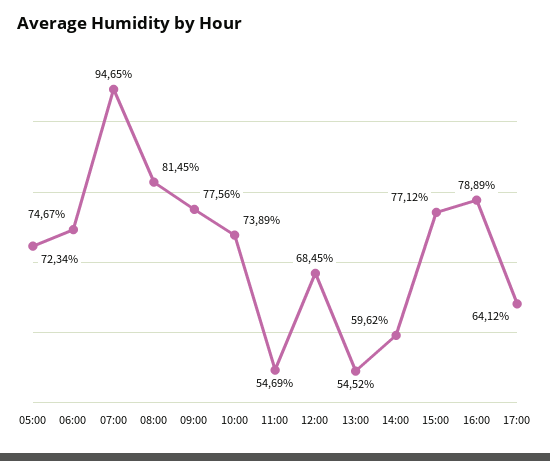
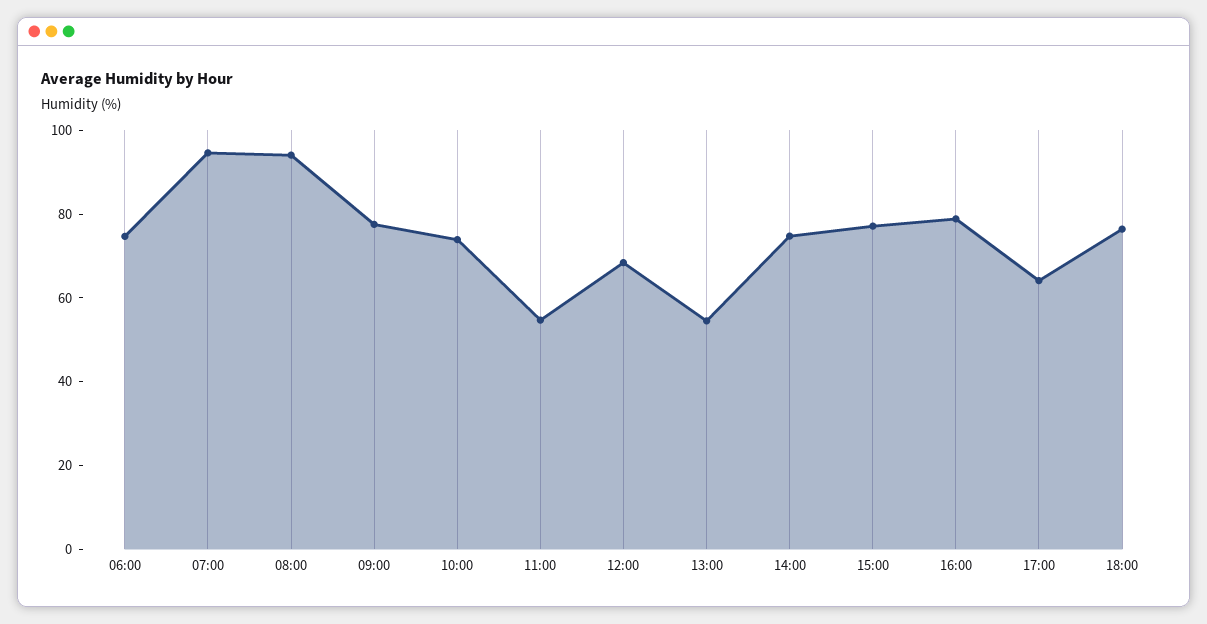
05:00: 72.34 -> none
08:00: 81.45 -> 95
14:00: 59.62 -> 75
18:00: none -> 75

